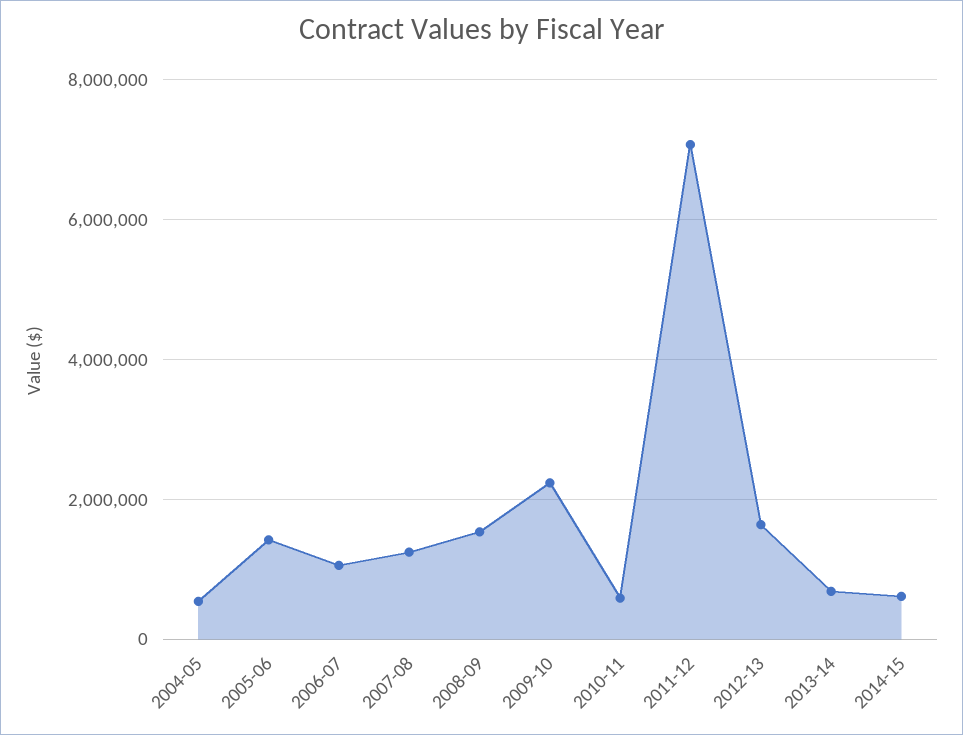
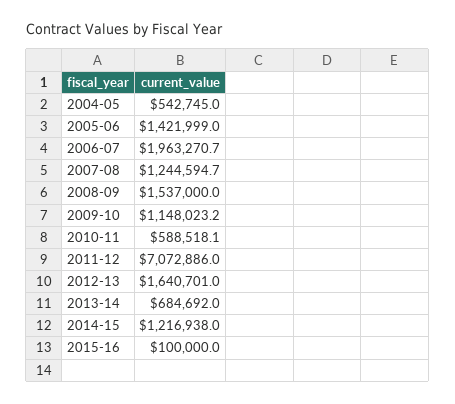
2006-07: 1000000 -> 1963270.7
2009-10: 2200000 -> 1148023.2
2014-15: 600000 -> 1216938
2015-16: none -> 100000

